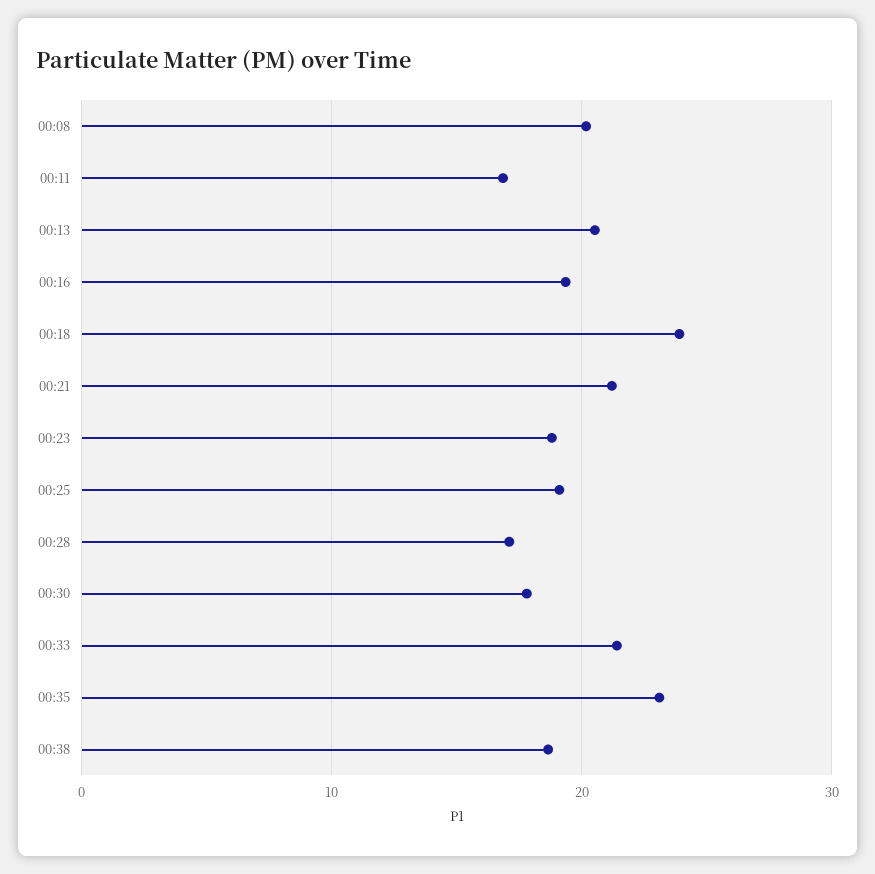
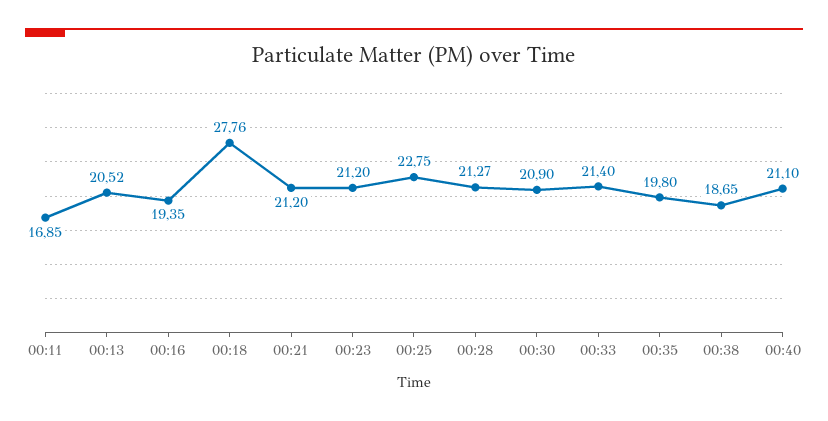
00:08: 20 -> none
00:18: 24 -> 27.76
00:23: 19 -> 21.2
00:25: 19 -> 22.75
00:28: 17 -> 21.27
00:30: 18 -> 20.9
00:35: 23 -> 19.8
00:40: none -> 21.1

